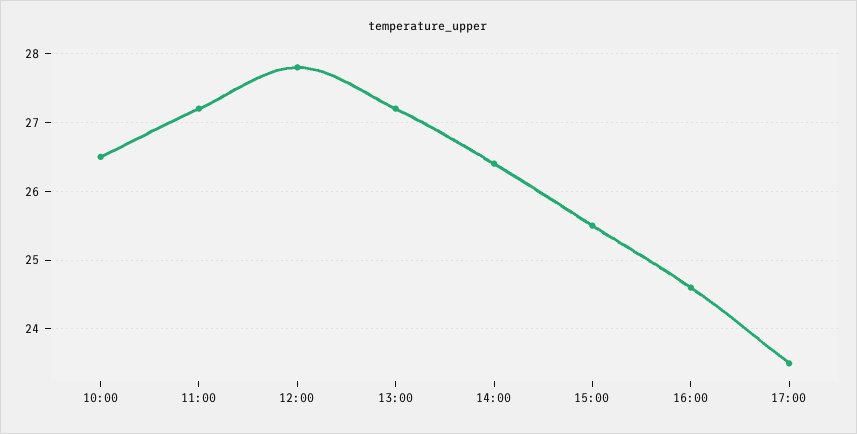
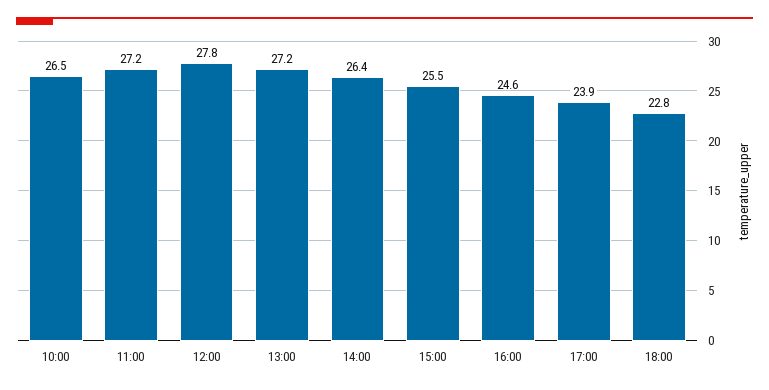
17:00: 23.5 -> 23.9
18:00: none -> 22.8

